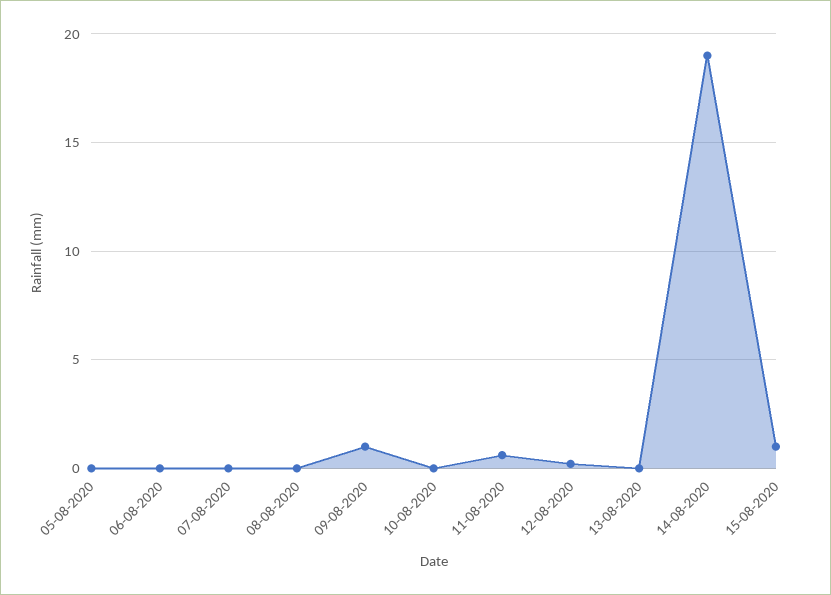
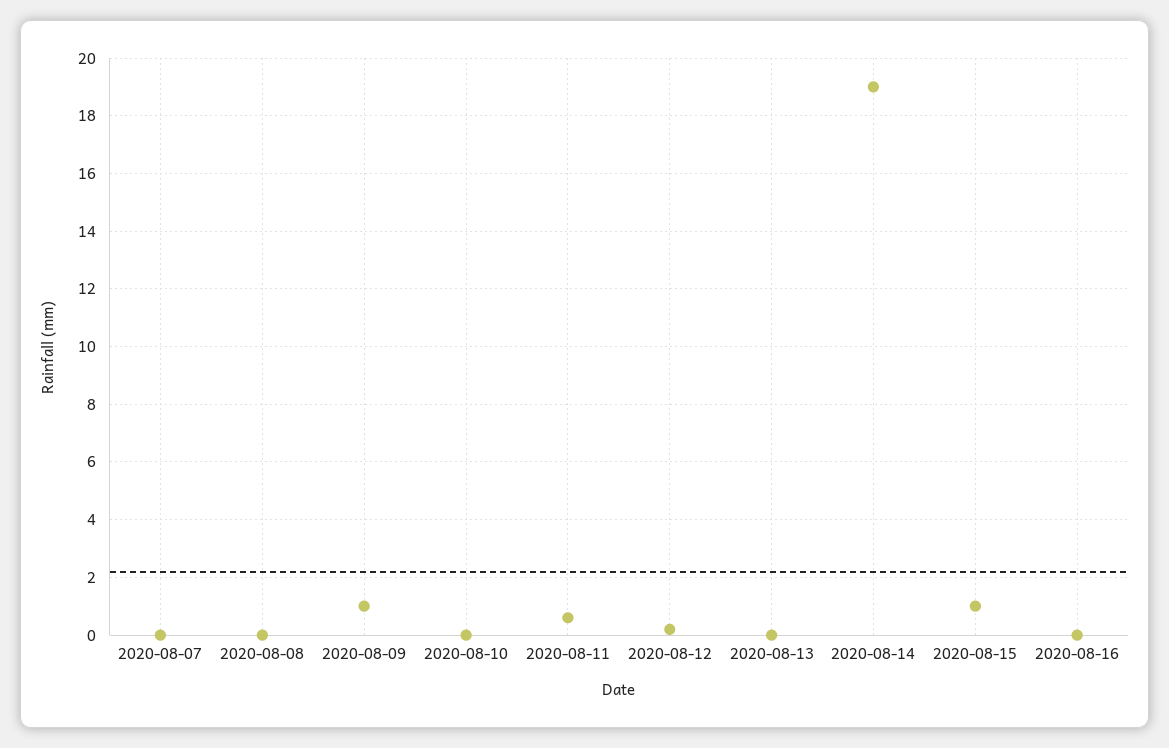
05-08-2020: 0 -> none
06-08-2020: 0 -> none
2020-08-16: none -> 0

